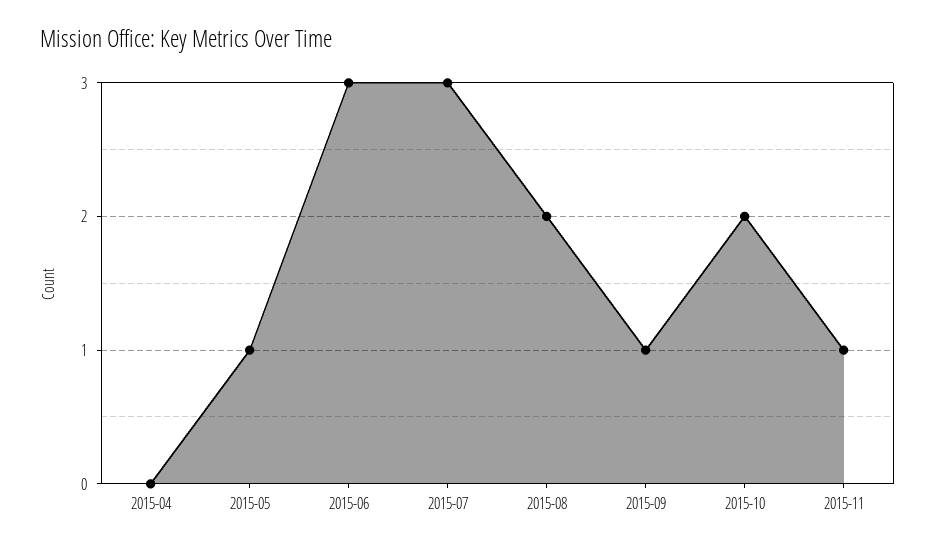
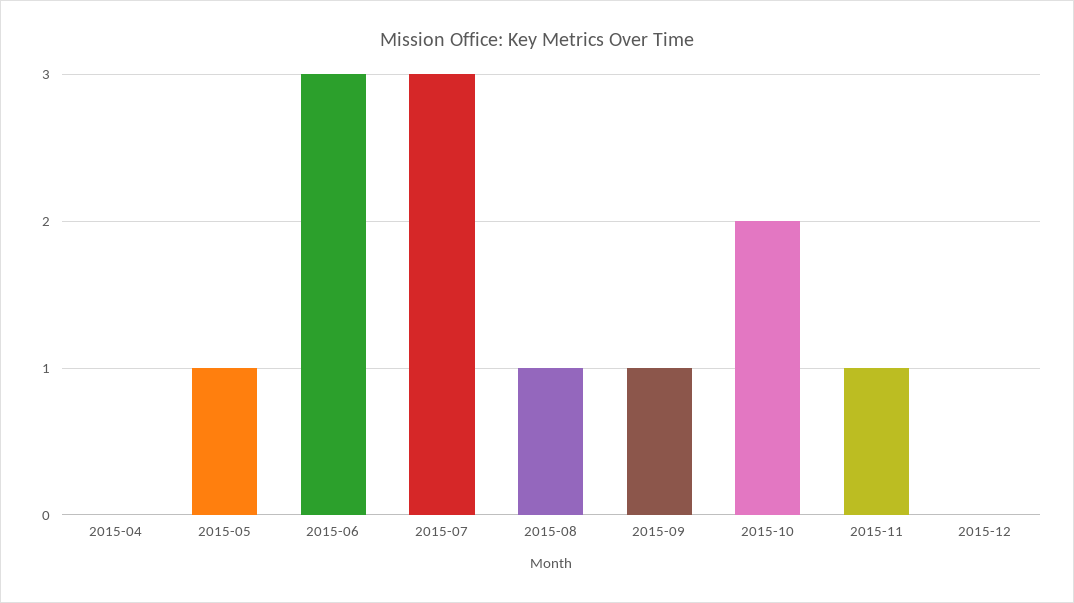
2015-08: 2 -> 1
2015-12: none -> 0

